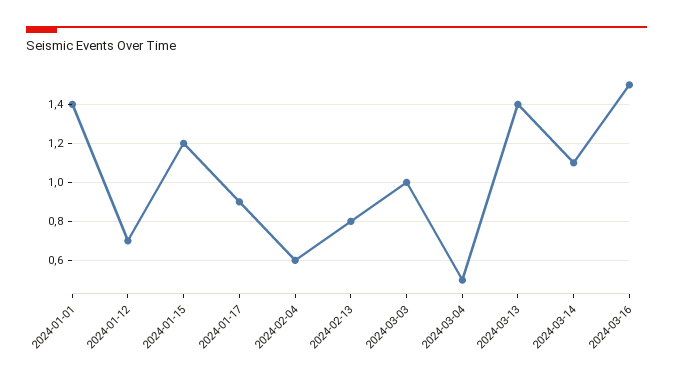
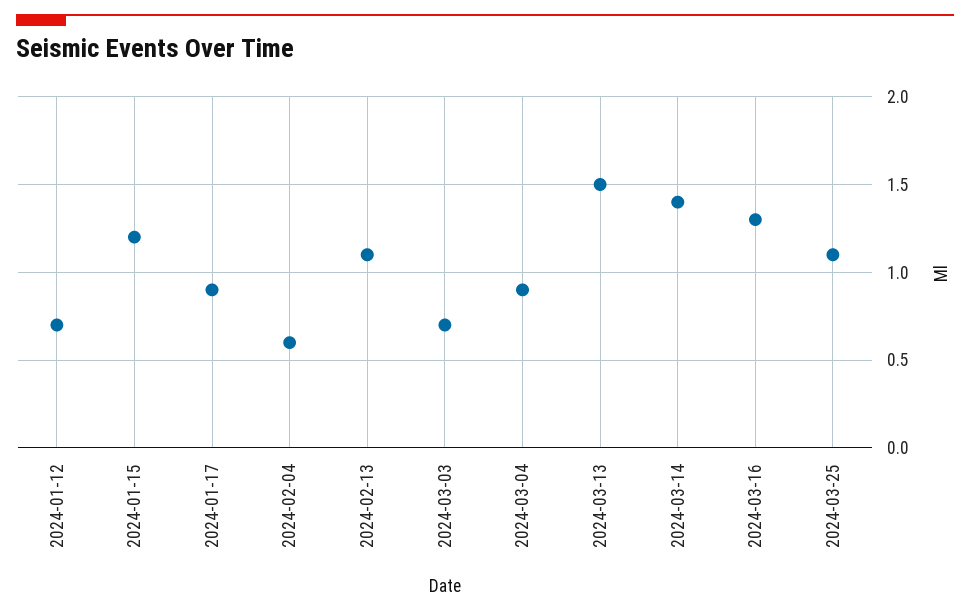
2024-01-01: 1.4 -> none
2024-02-13: 0.8 -> 1.1
2024-03-03: 1 -> 0.7
2024-03-04: 0.5 -> 0.9
2024-03-13: 1.4 -> 1.5
2024-03-14: 1.1 -> 1.4
2024-03-16: 1.5 -> 1.3
2024-03-25: none -> 1.1

